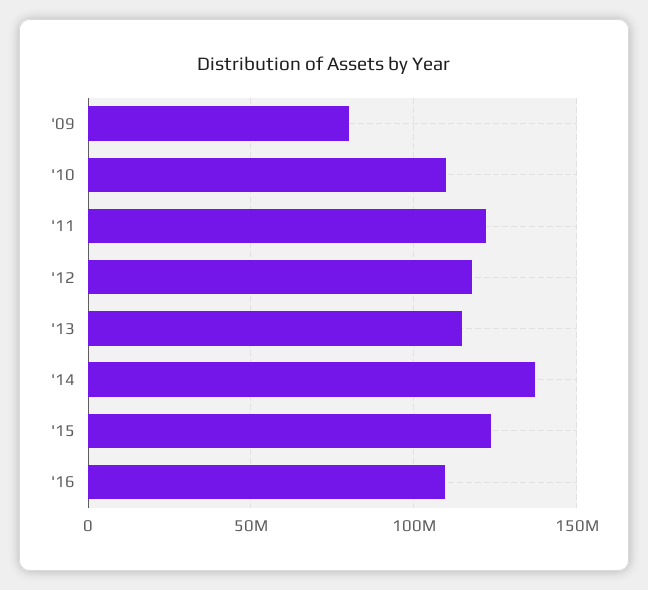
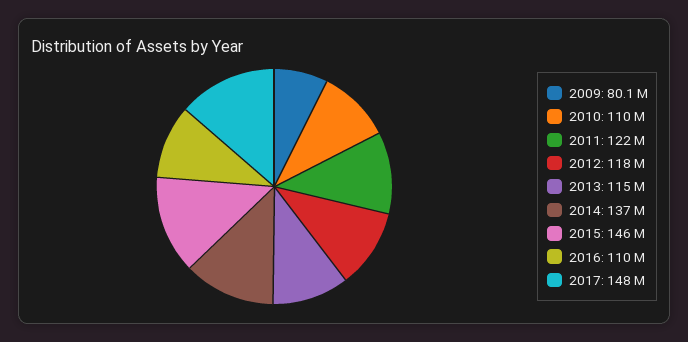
'15: 125000000 -> 146000000
2017: none -> 148000000

